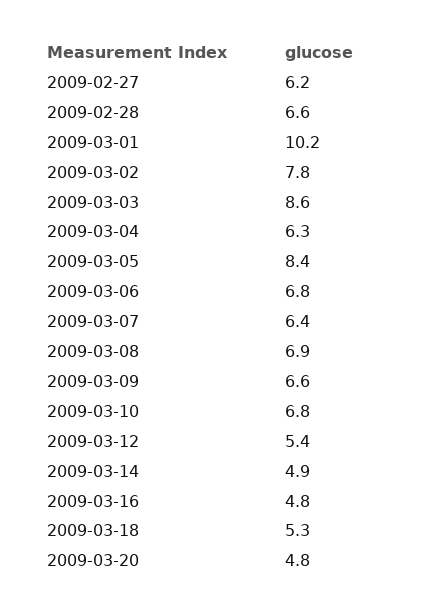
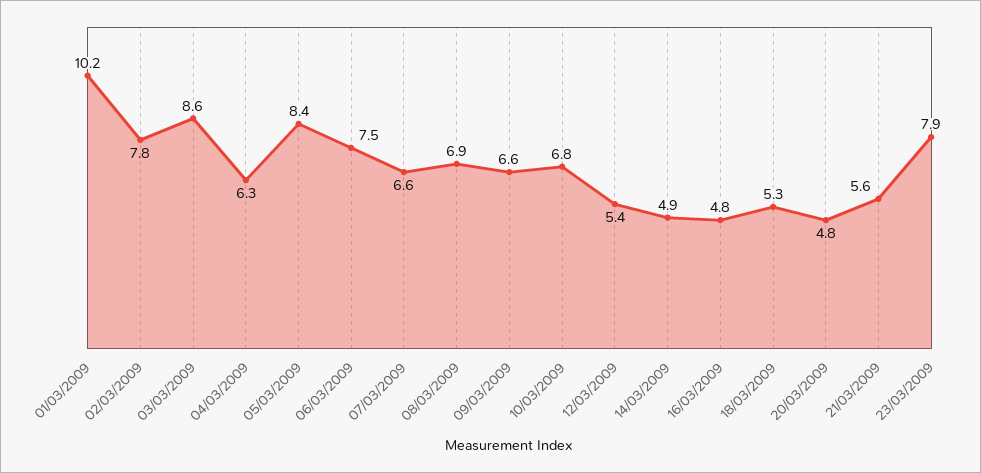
2009-02-27: 6.2 -> none
2009-02-28: 6.6 -> none
2009-03-06: 6.8 -> 7.5
2009-03-07: 6.4 -> 6.6
21/03/2009: none -> 5.6
23/03/2009: none -> 7.9

